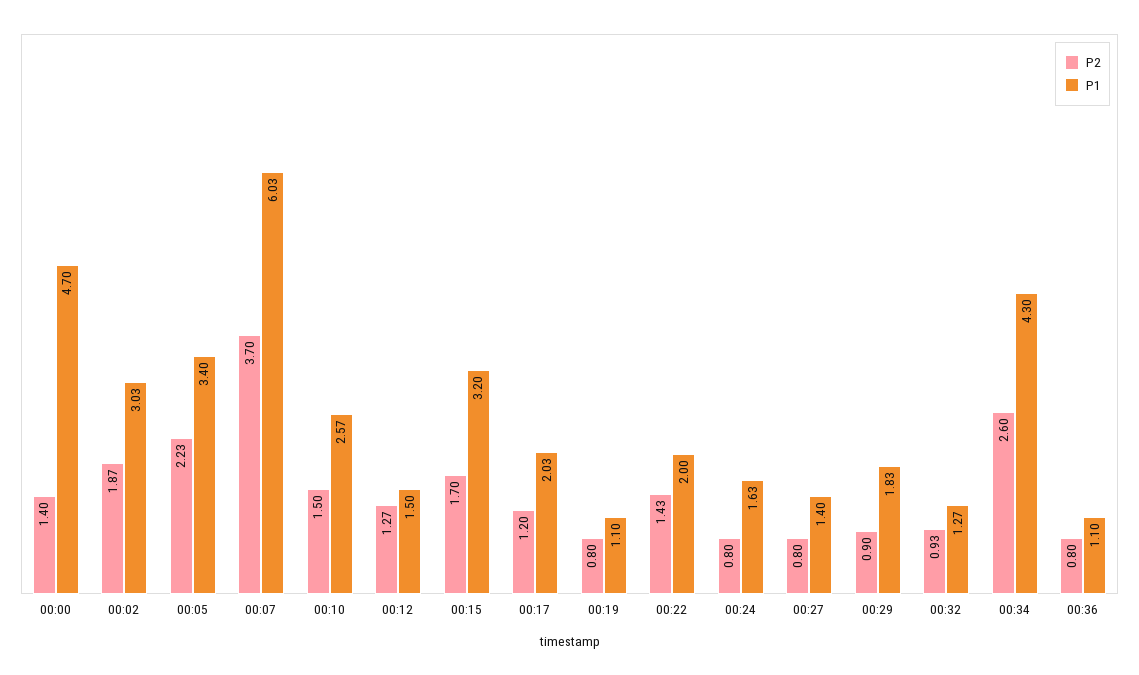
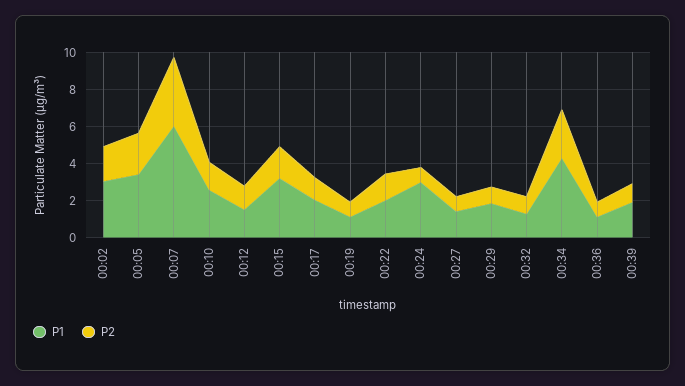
P2, 00:00: 1.4 -> none
P1, 00:00: 4.7 -> none
P1, 00:24: 1.63 -> 3
P1, 00:39: none -> 2
P2, 00:39: none -> 1

